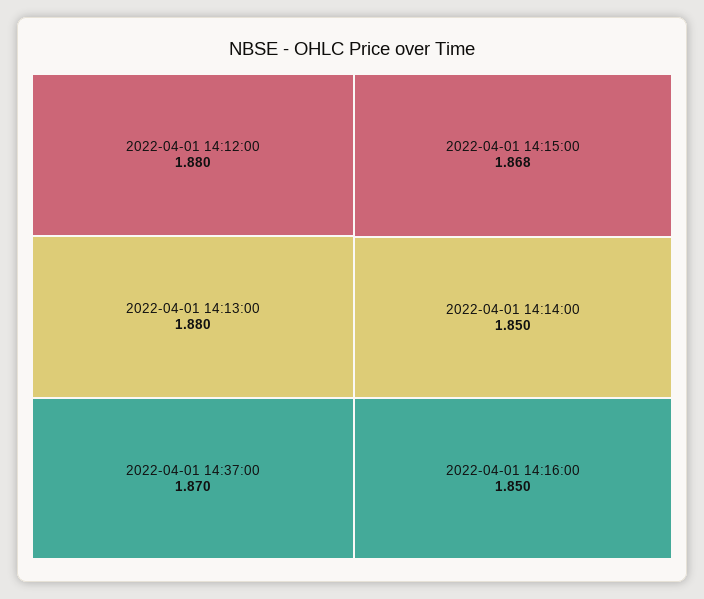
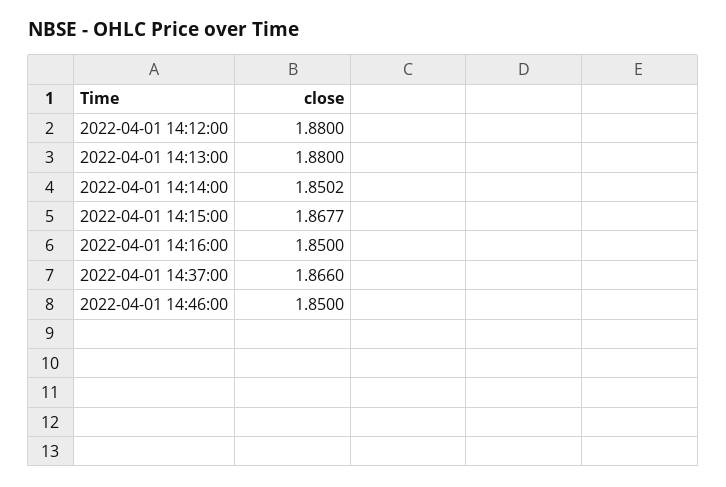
2022-04-01 14:37:00: 1.87 -> 1.866
2022-04-01 14:46:00: none -> 1.85

